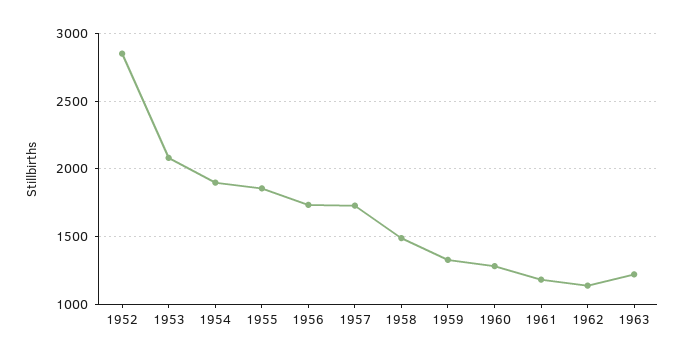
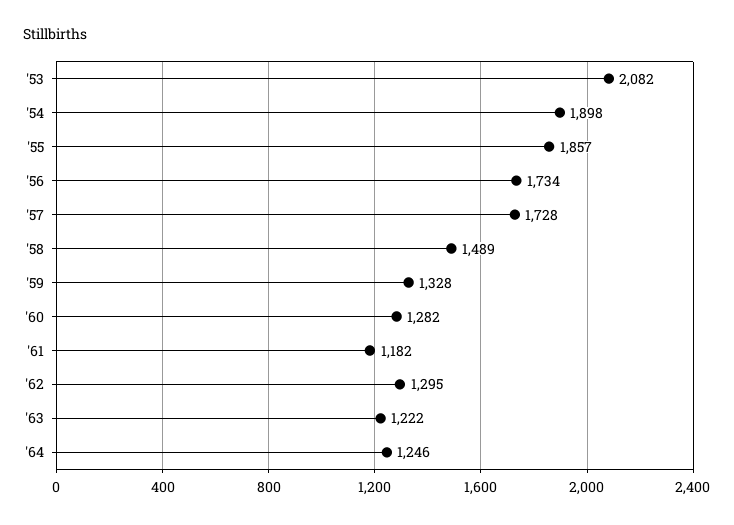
1952: 2850 -> none
1962: 1150 -> 1295
'64: none -> 1246

